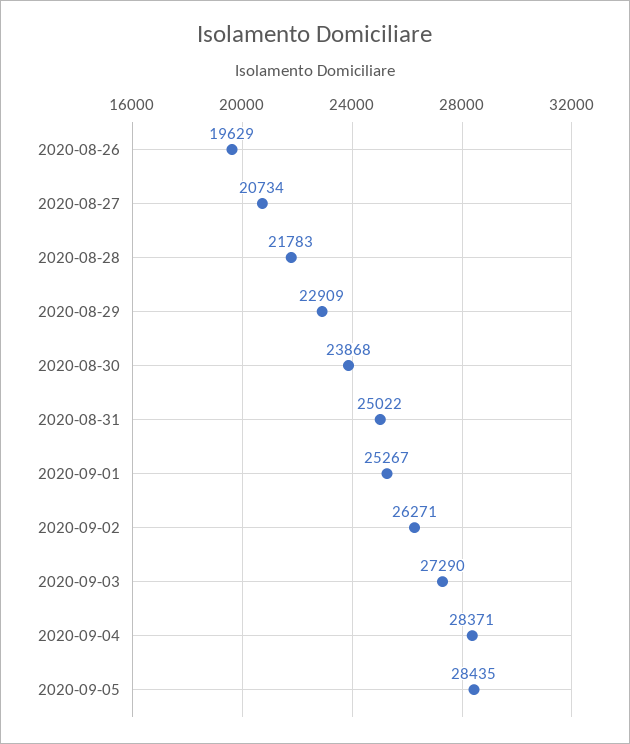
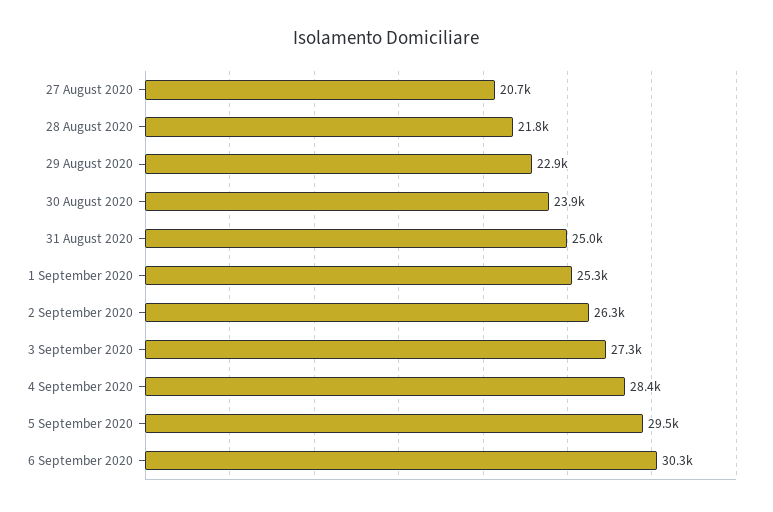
2020-08-26: 19629 -> none
2020-09-05: 28435 -> 29500
6 September 2020: none -> 30300

